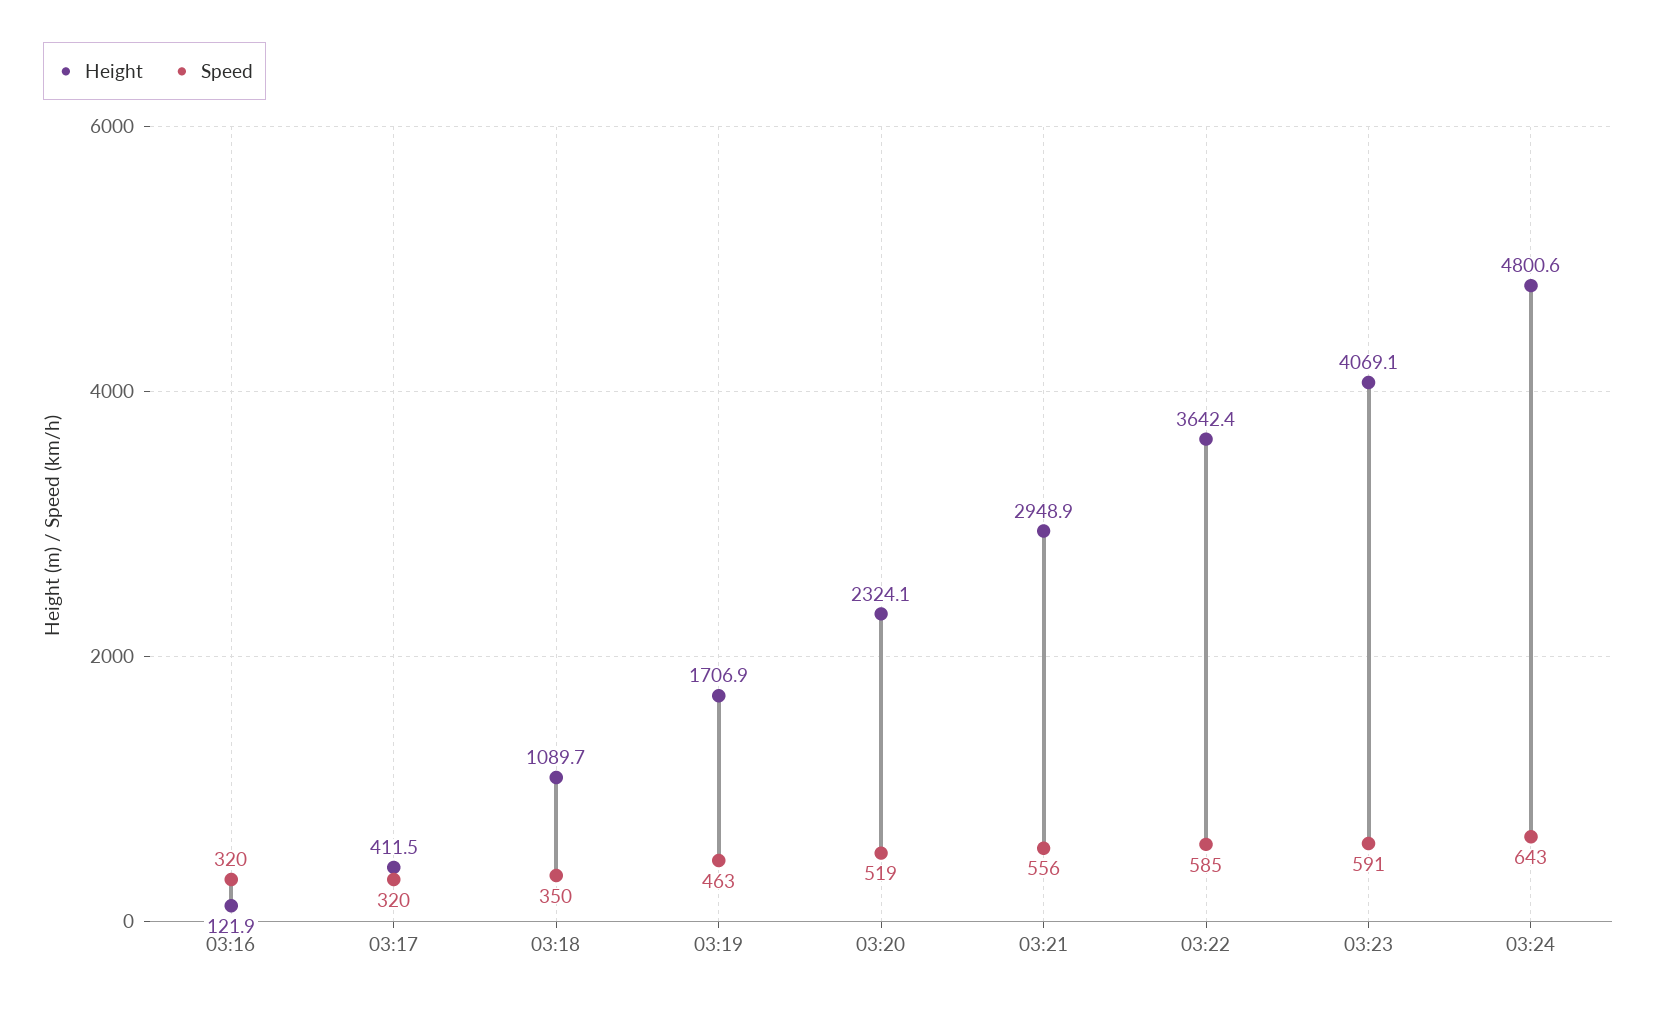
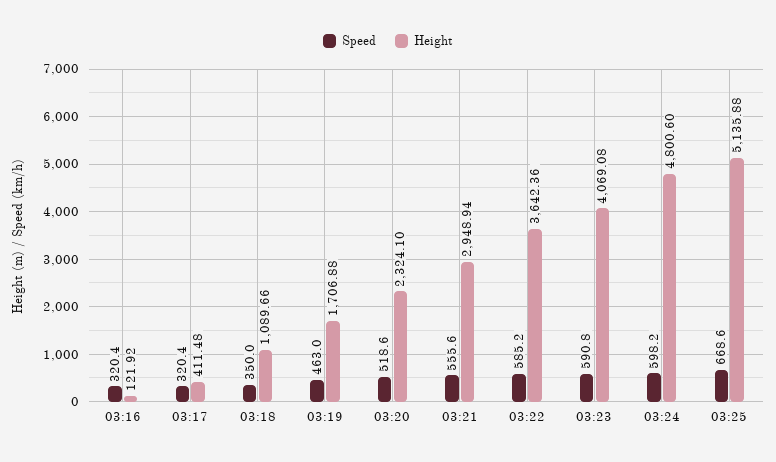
Speed, 03:24: 643 -> 598.2
Speed, 03:25: none -> 668.6
Height, 03:25: none -> 5135.88

